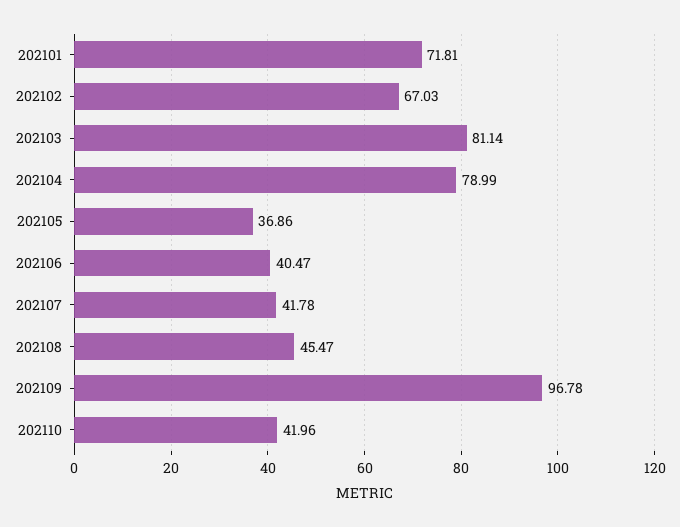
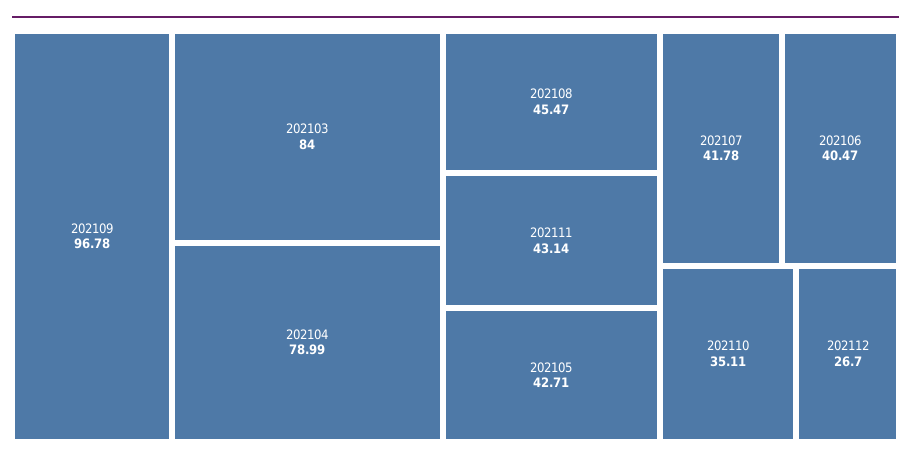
202101: 71.81 -> none
202102: 67.03 -> none
202103: 81.14 -> 84
202105: 36.86 -> 42.71
202110: 41.96 -> 35.11
202111: none -> 43.14
202112: none -> 26.7

